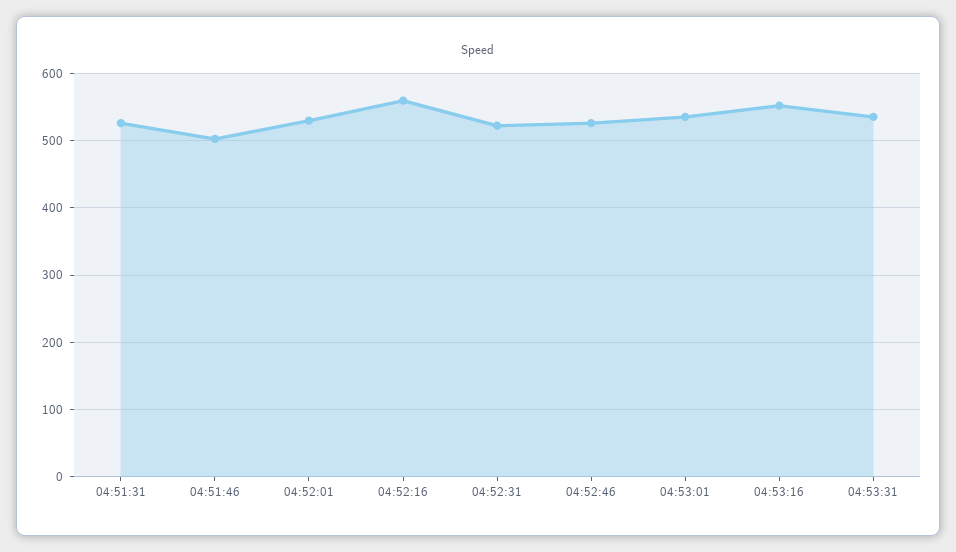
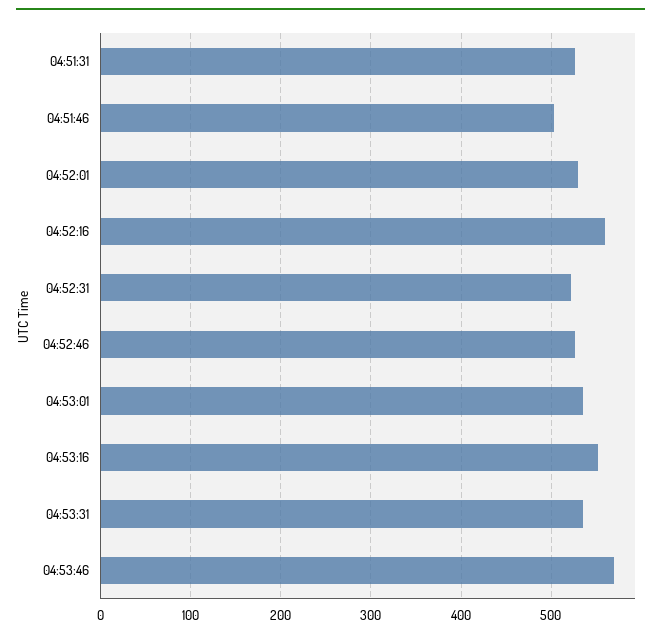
04:53:46: none -> 570

